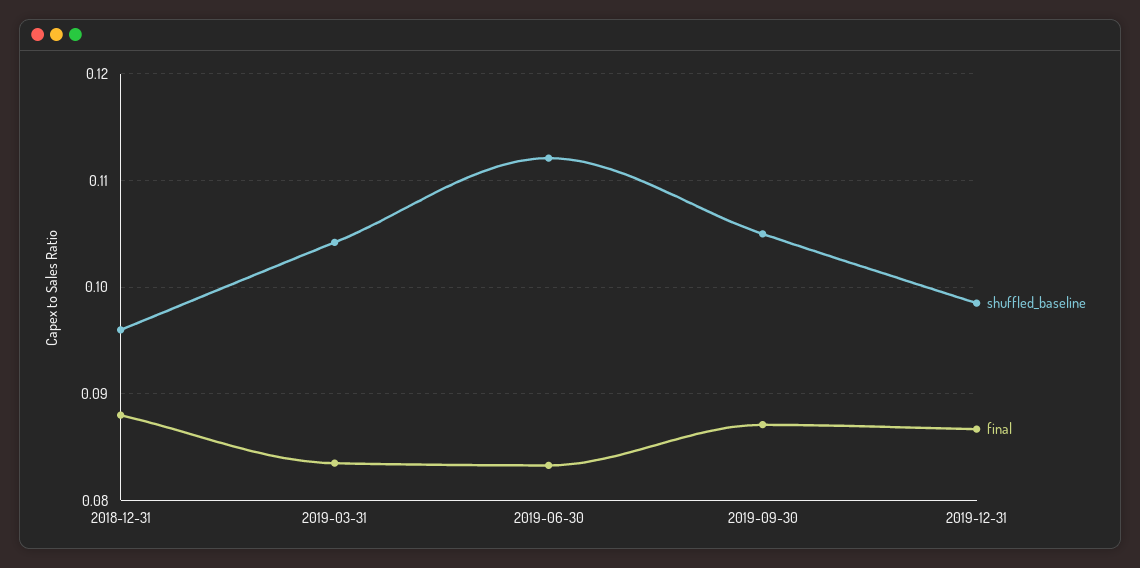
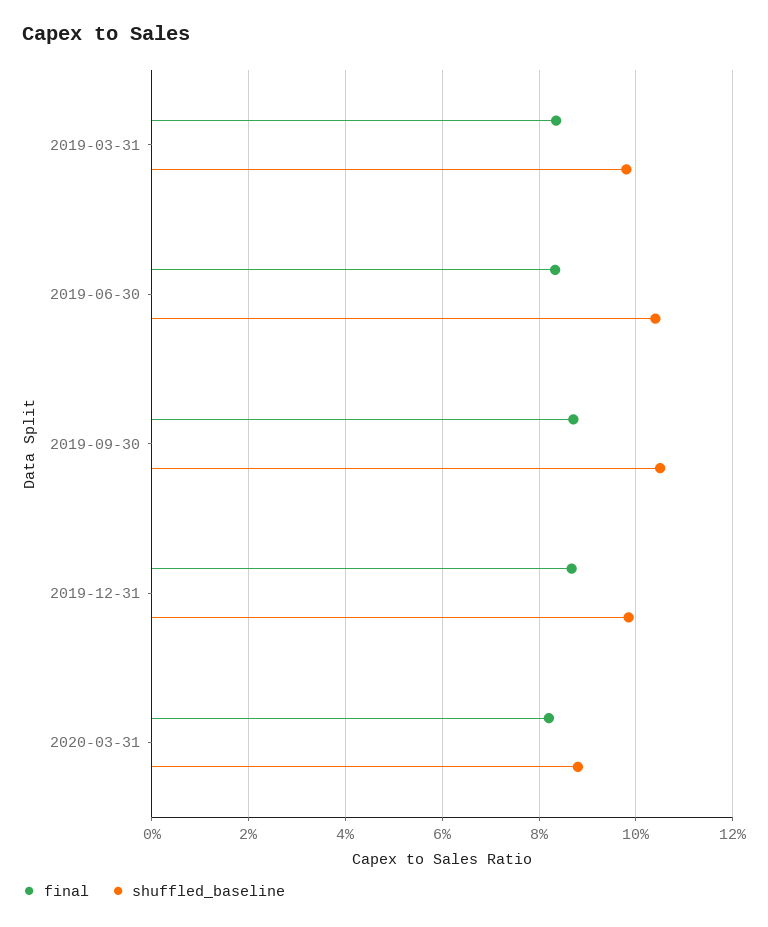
shuffled_baseline, 2018-12-31: 0.096 -> none
final, 2018-12-31: 0.088 -> none
shuffled_baseline, 2019-03-31: 0.104 -> 0.098
shuffled_baseline, 2019-06-30: 0.112 -> 0.104
final, 2020-03-31: none -> 0.082
shuffled_baseline, 2020-03-31: none -> 0.088

